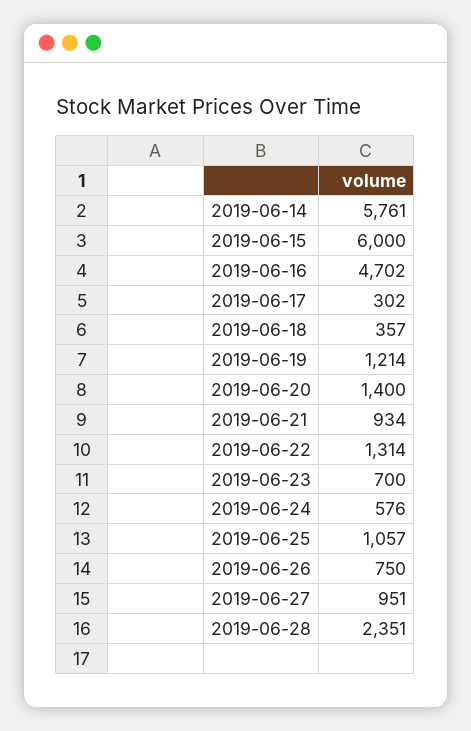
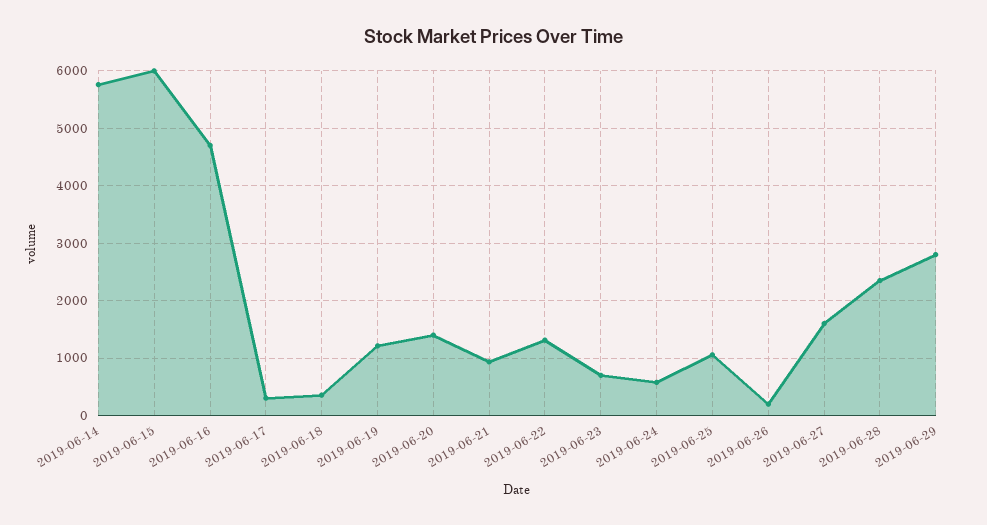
2019-06-26: 750 -> 200
2019-06-27: 951 -> 1600
2019-06-29: none -> 2800

